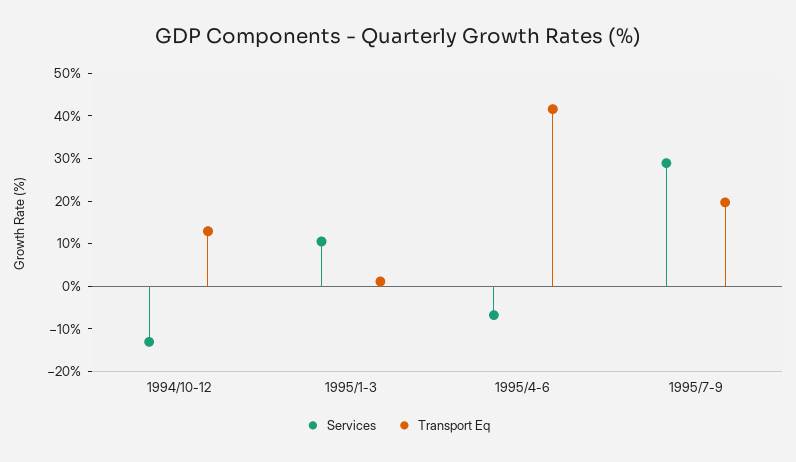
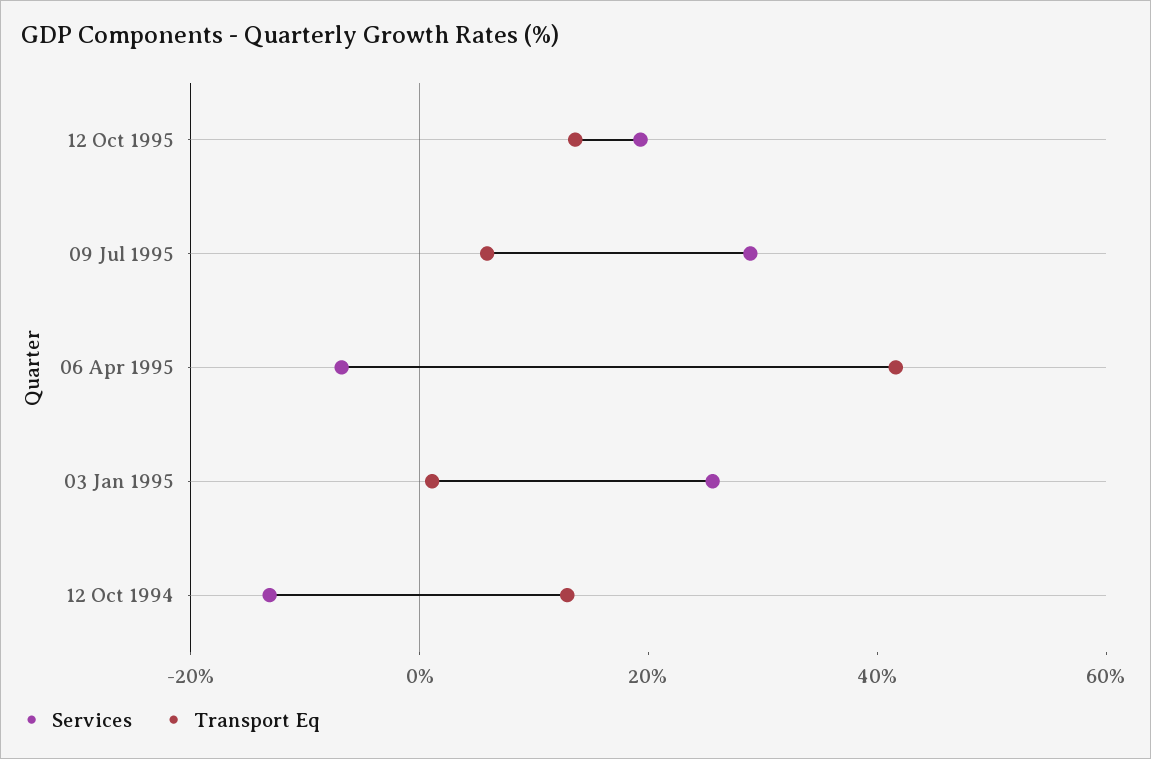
Services, 1995/1-3: 10 -> 25
Transport Eq, 1995/7-9: 20 -> 5
Services, 12 Oct 1995: none -> 20
Transport Eq, 12 Oct 1995: none -> 15

